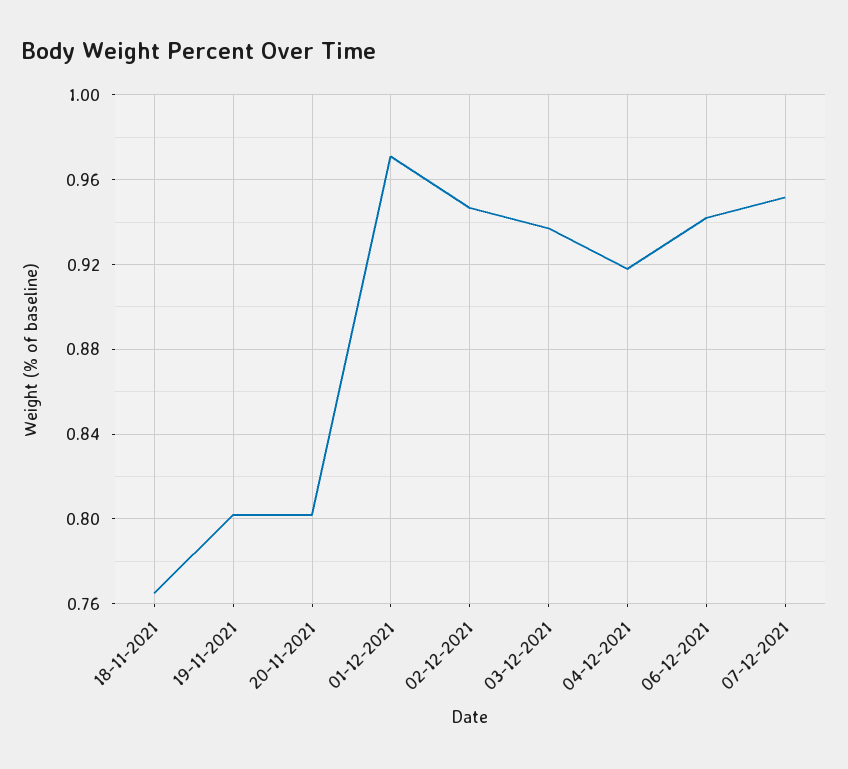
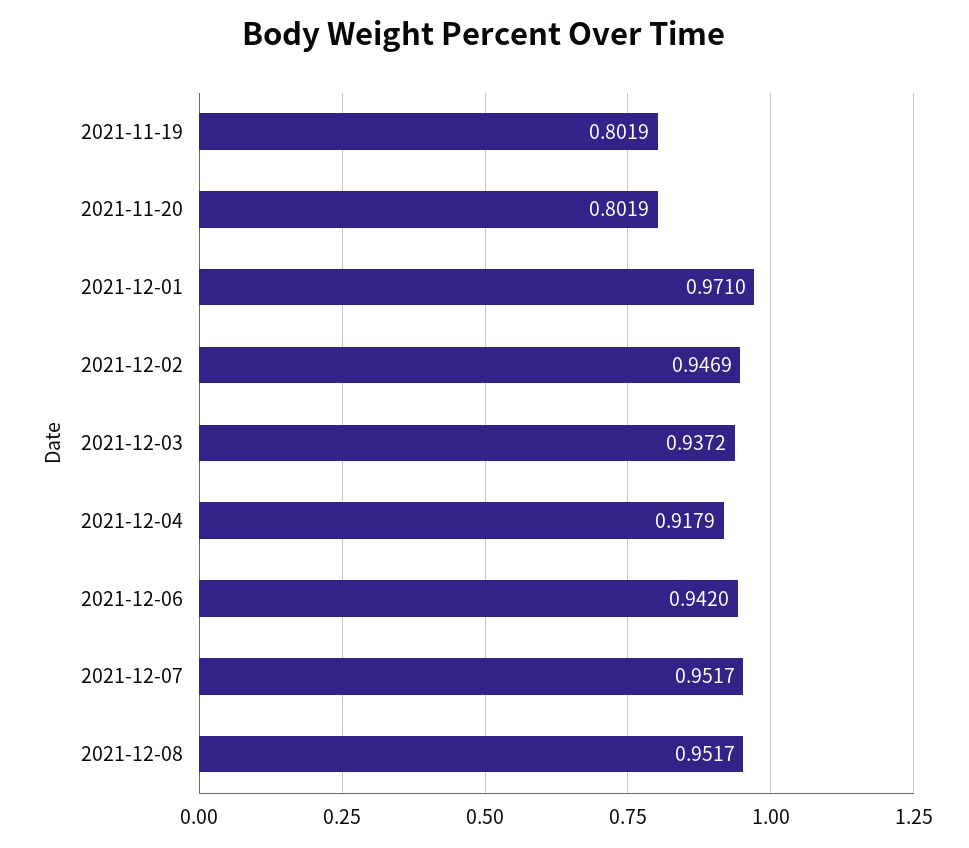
18-11-2021: 0.765 -> none
2021-12-08: none -> 0.9517

